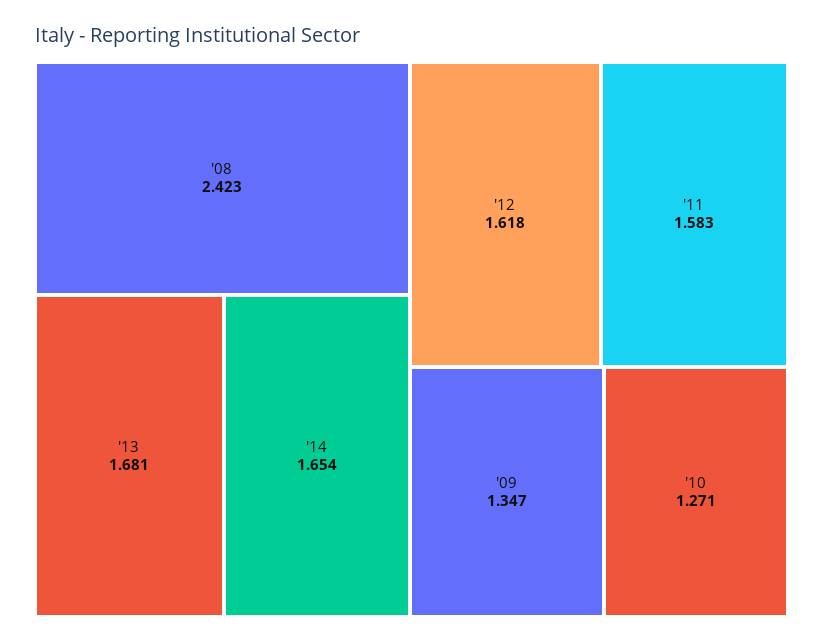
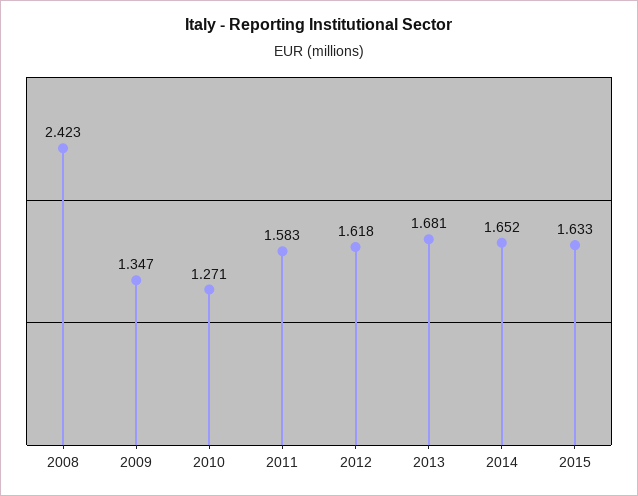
'14: 1.654 -> 1.652
2015: none -> 1.633

